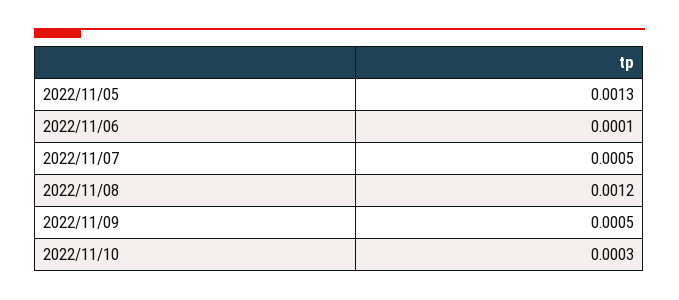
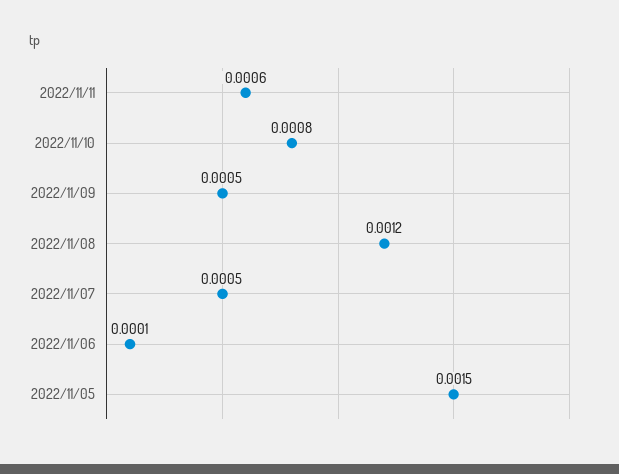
2022/11/05: 0.0013 -> 0.0015
2022/11/10: 0.0003 -> 0.0008
2022/11/11: none -> 0.0006

